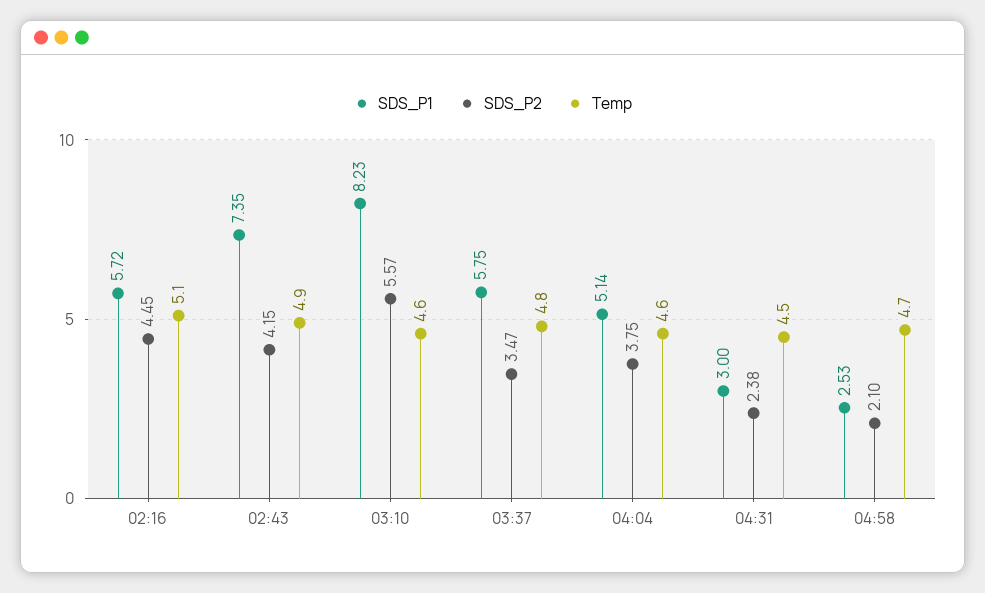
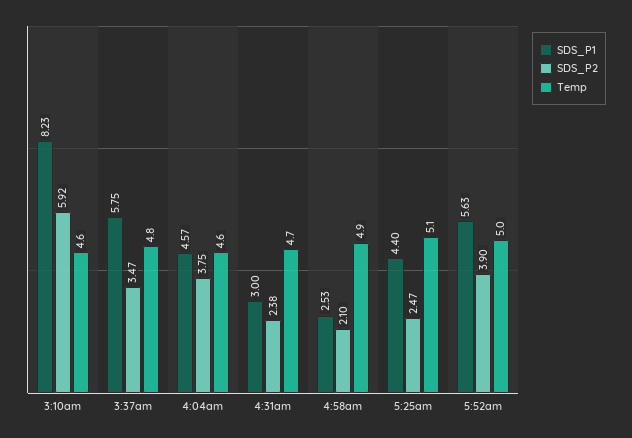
SDS_P1, 02:16: 5.72 -> none
SDS_P2, 02:16: 4.45 -> none
Temp, 02:16: 5.1 -> none
SDS_P1, 02:43: 7.35 -> none
SDS_P2, 02:43: 4.15 -> none
Temp, 02:43: 4.9 -> none
SDS_P2, 03:10: 5.57 -> 5.92
SDS_P1, 04:04: 5.14 -> 4.57
Temp, 04:31: 4.5 -> 4.7
Temp, 04:58: 4.7 -> 4.9
SDS_P1, 5:25am: none -> 4.4
SDS_P2, 5:25am: none -> 2.47
Temp, 5:25am: none -> 5.1
SDS_P1, 5:52am: none -> 5.63
SDS_P2, 5:52am: none -> 3.9
Temp, 5:52am: none -> 5

